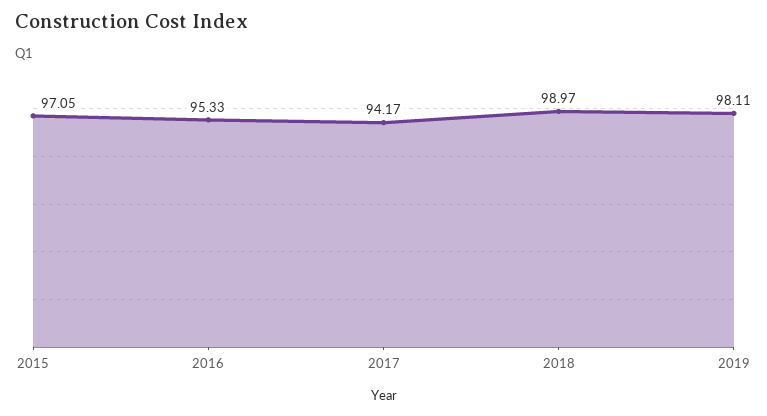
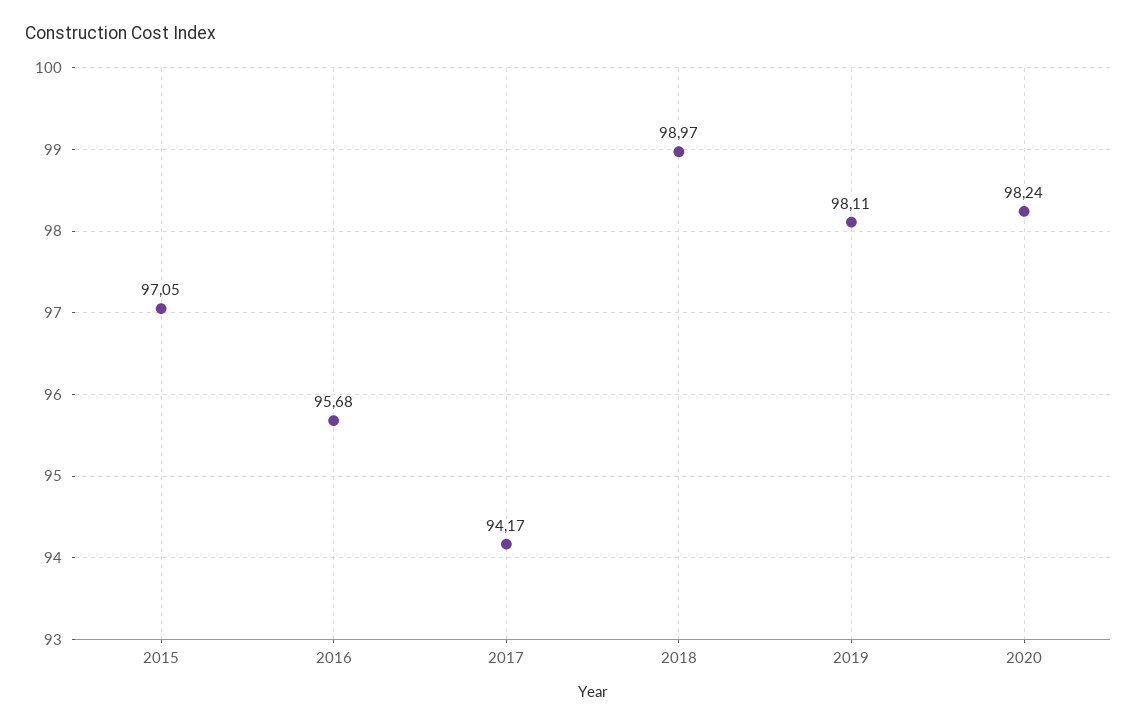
2016: 95.33 -> 95.68
2020: none -> 98.24

